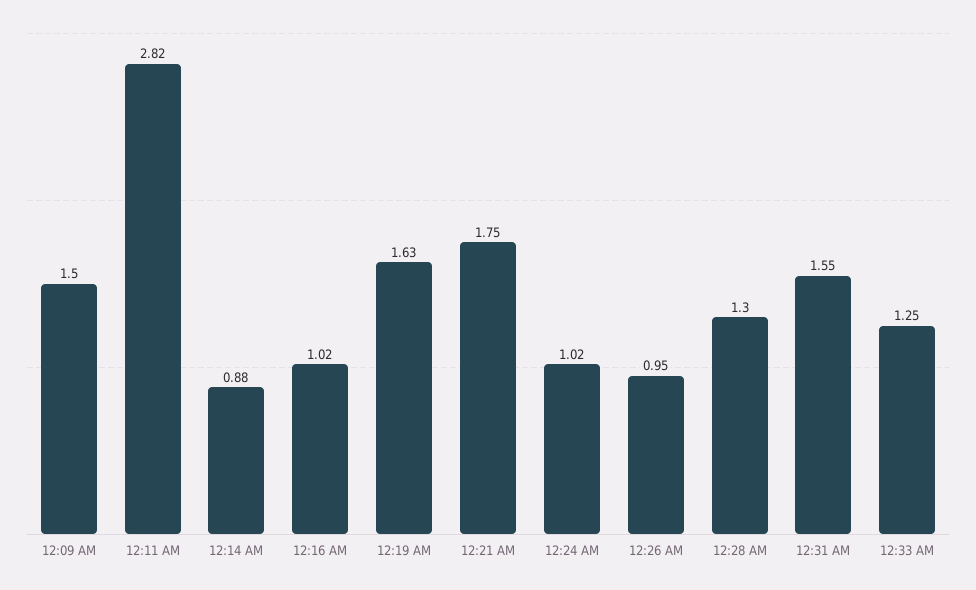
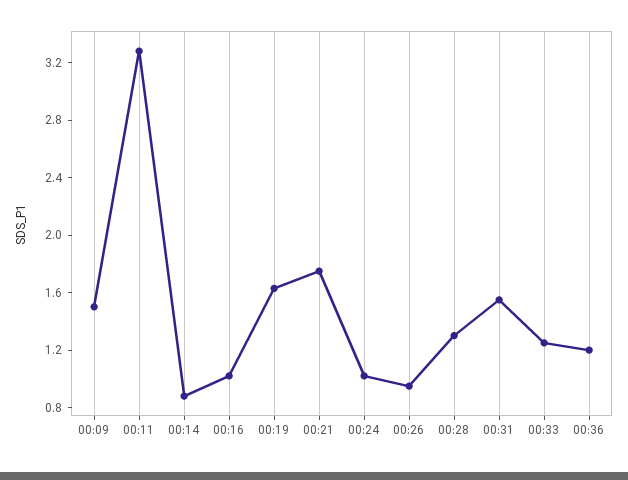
12:11 AM: 2.82 -> 3.3
00:36: none -> 1.2

